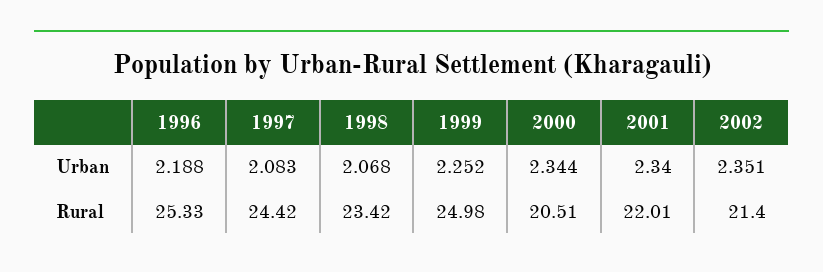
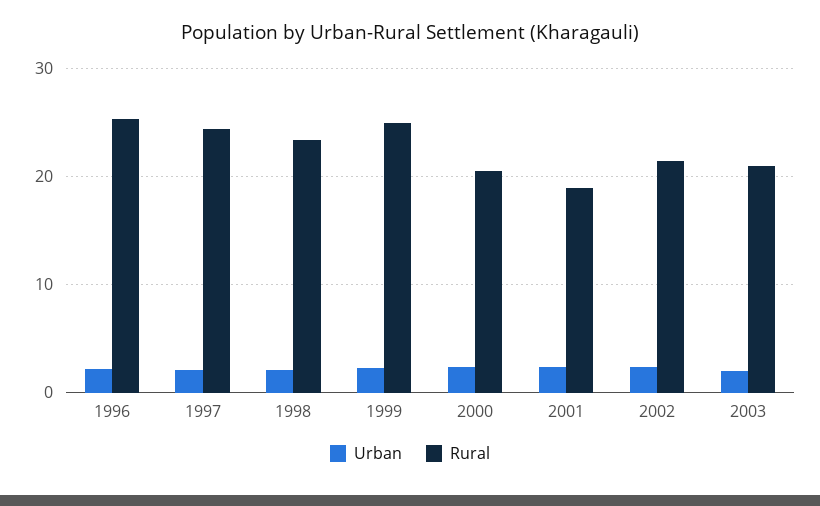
Rural, 2001: 22.01 -> 19
Urban, 2003: none -> 2
Rural, 2003: none -> 21

